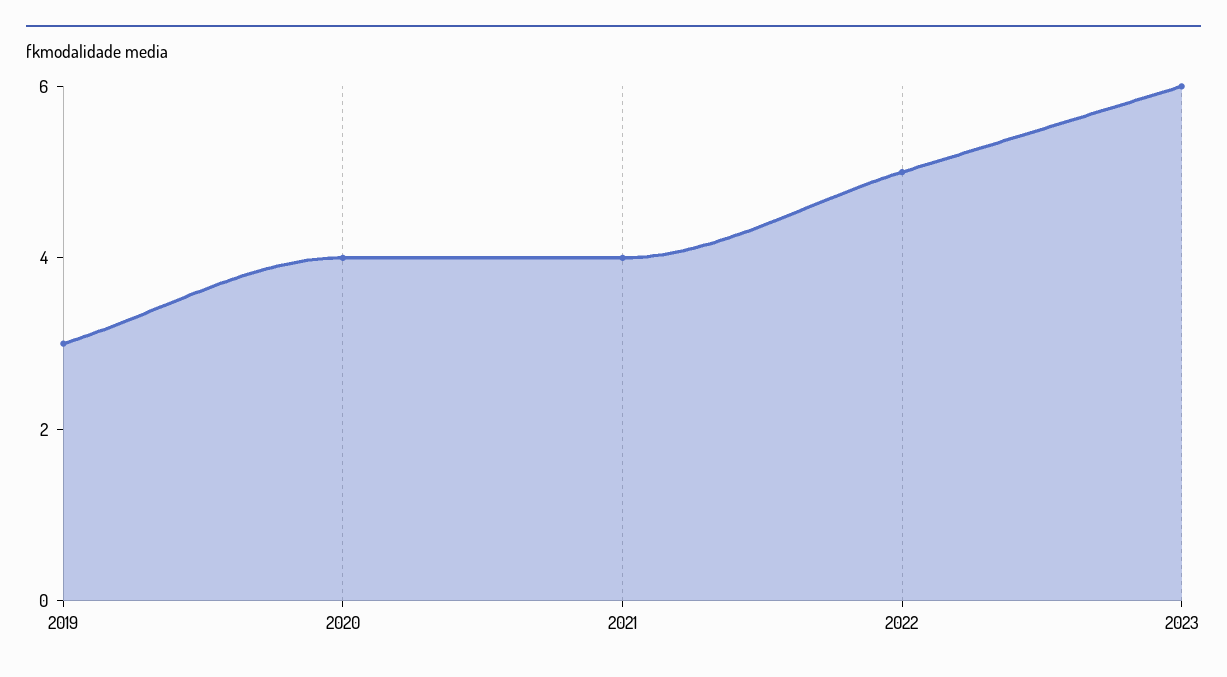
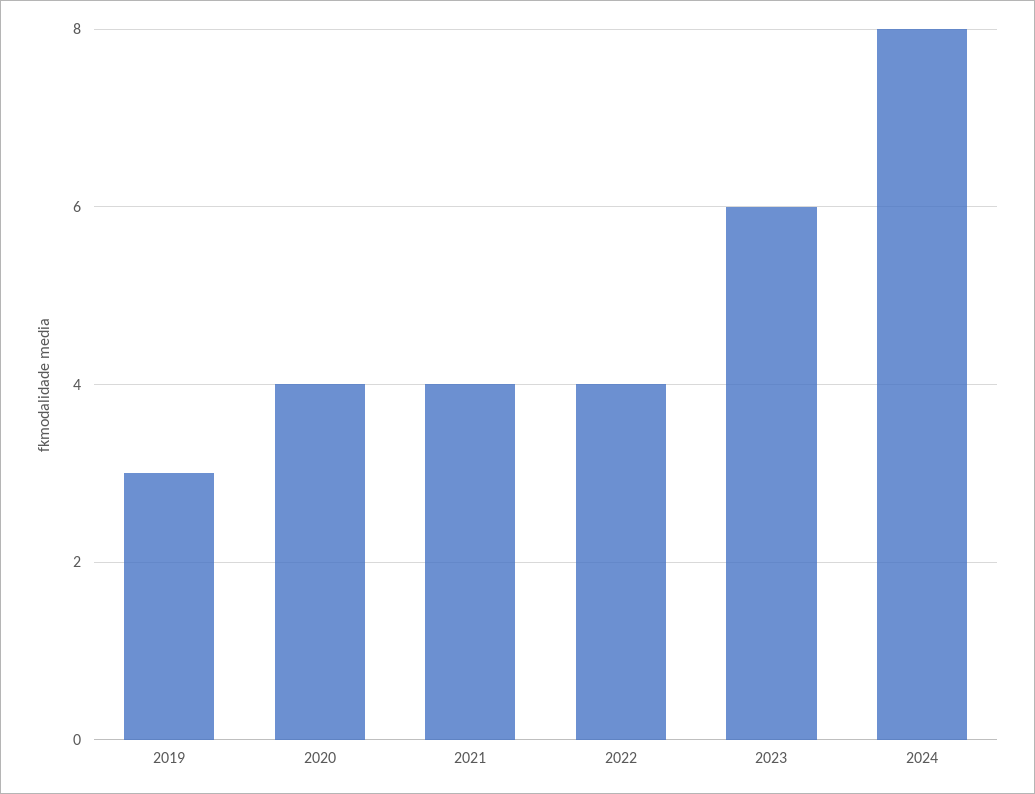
2022: 5 -> 4
2024: none -> 8

